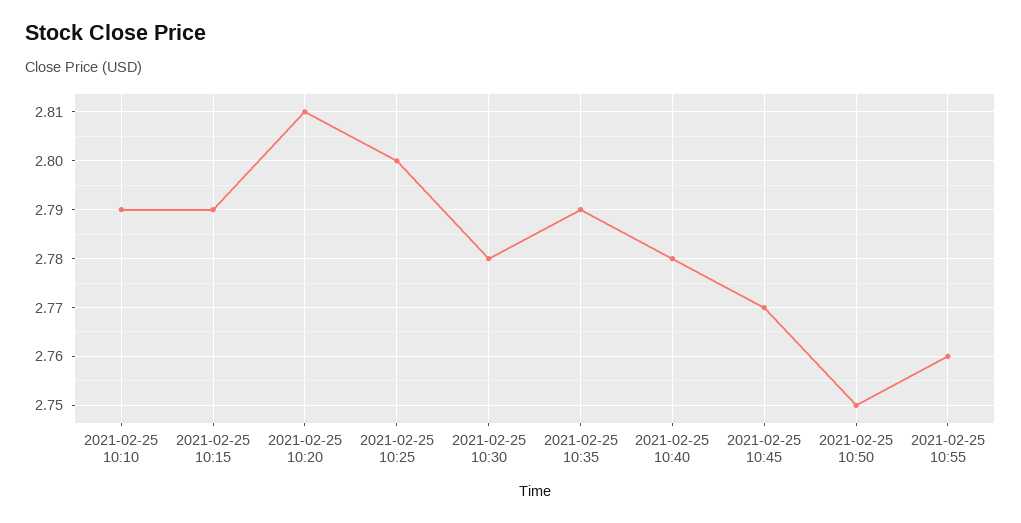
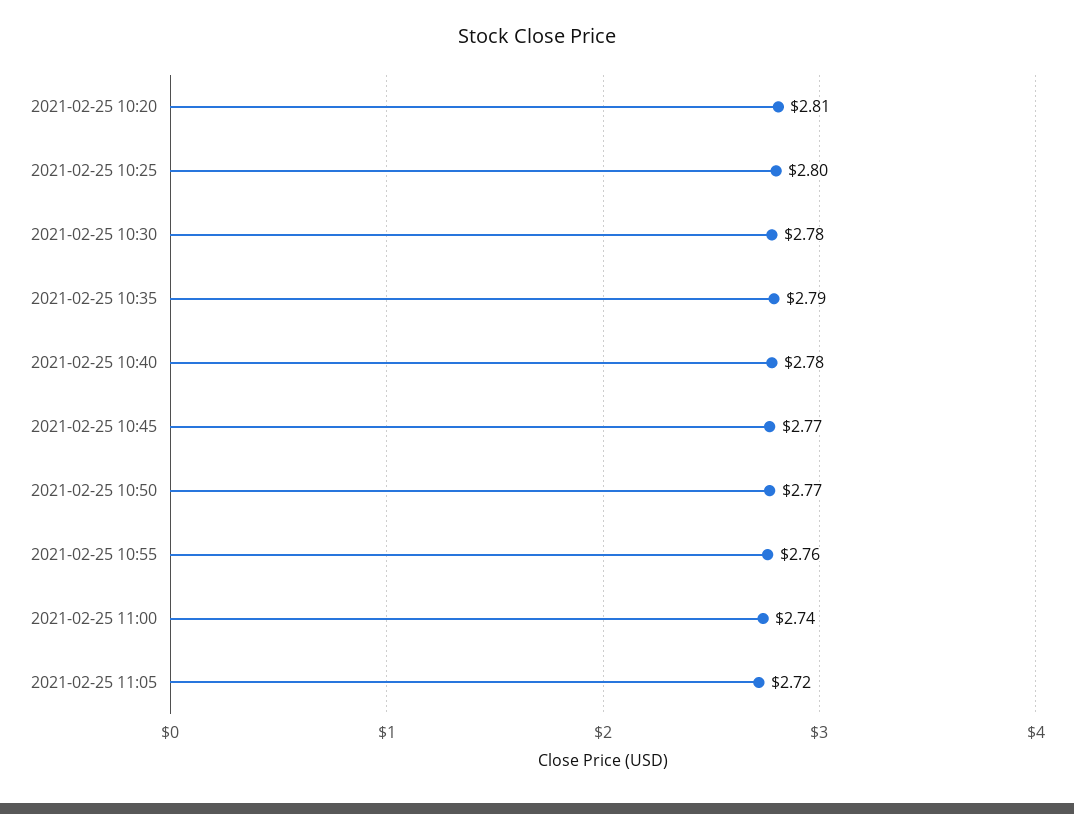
2021-02-25 10:10: 2.79 -> none
2021-02-25 10:15: 2.79 -> none
2021-02-25 10:50: 2.75 -> 2.77
2021-02-25 11:00: none -> 2.74
2021-02-25 11:05: none -> 2.72

